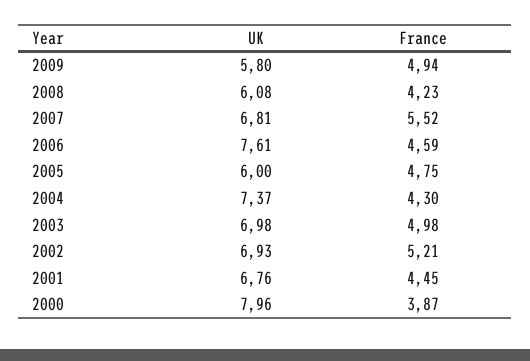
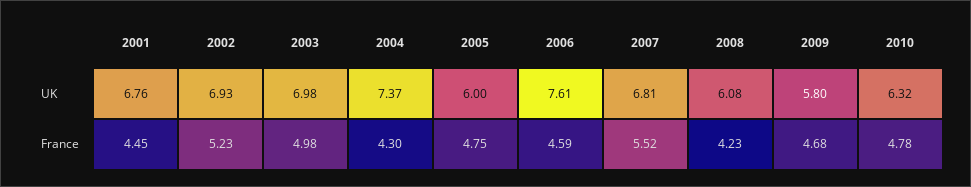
France, 2009: 4.94 -> 4.68
France, 2002: 5.21 -> 5.23
UK, 2000: 7.96 -> none
France, 2000: 3.87 -> none
UK, 2010: none -> 6.32
France, 2010: none -> 4.78

